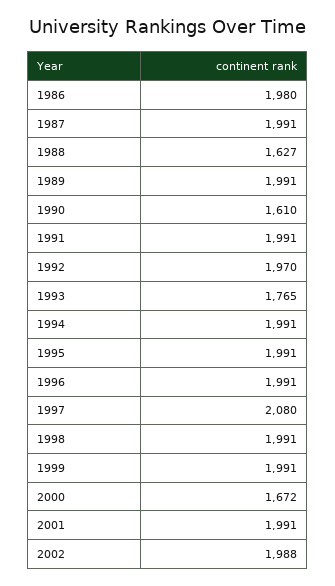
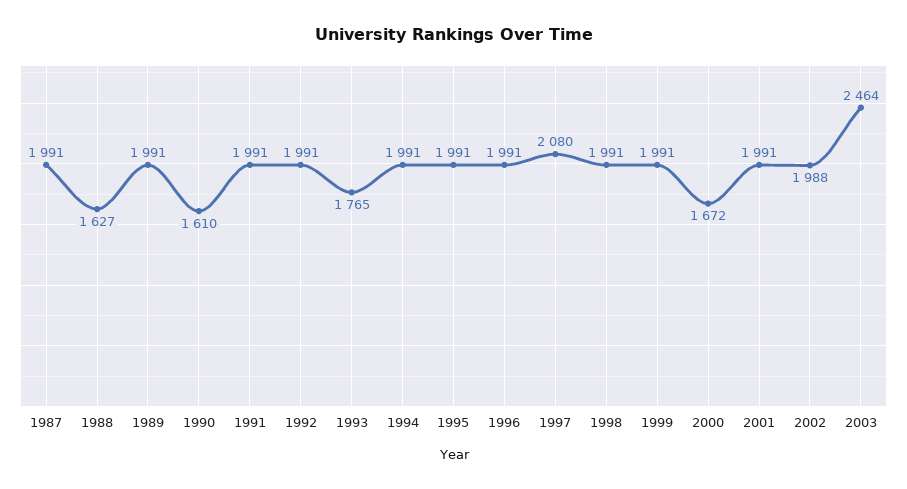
1986: 1980 -> none
1992: 1970 -> 1991
2003: none -> 2464

